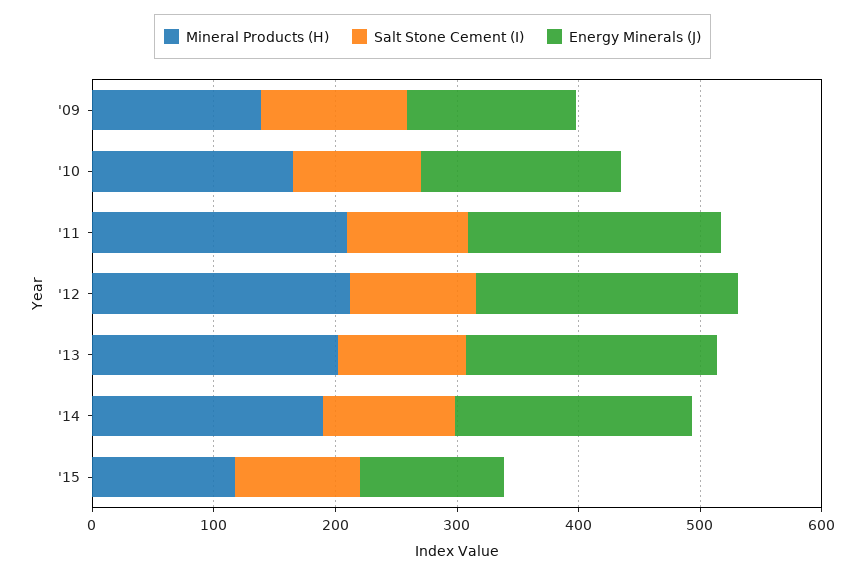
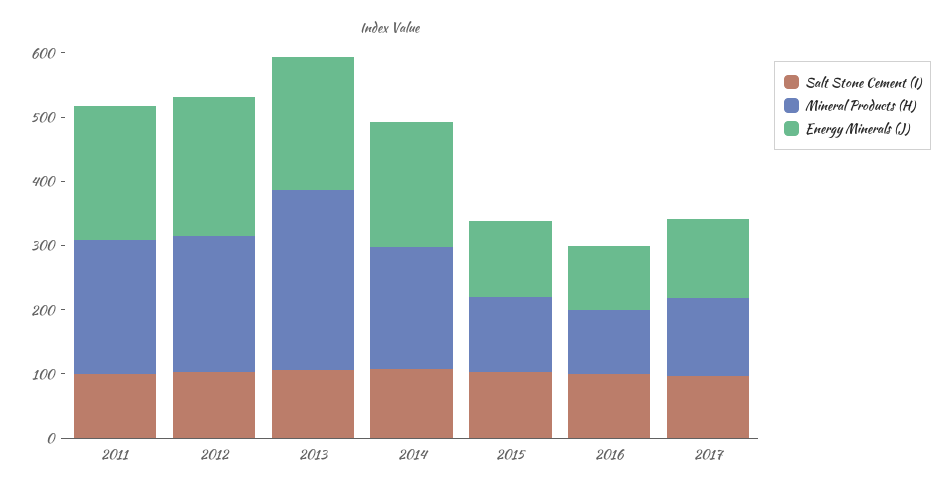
Mineral Products (H), '09: 140 -> none
Salt Stone Cement (I), '09: 120 -> none
Energy Minerals (J), '09: 140 -> none
Mineral Products (H), '10: 160 -> none
Salt Stone Cement (I), '10: 100 -> none
Energy Minerals (J), '10: 160 -> none
Mineral Products (H), '13: 200 -> 280
Salt Stone Cement (I), 2016: none -> 100
Mineral Products (H), 2016: none -> 100
Energy Minerals (J), 2016: none -> 100
Salt Stone Cement (I), 2017: none -> 100
Mineral Products (H), 2017: none -> 120
Energy Minerals (J), 2017: none -> 120

